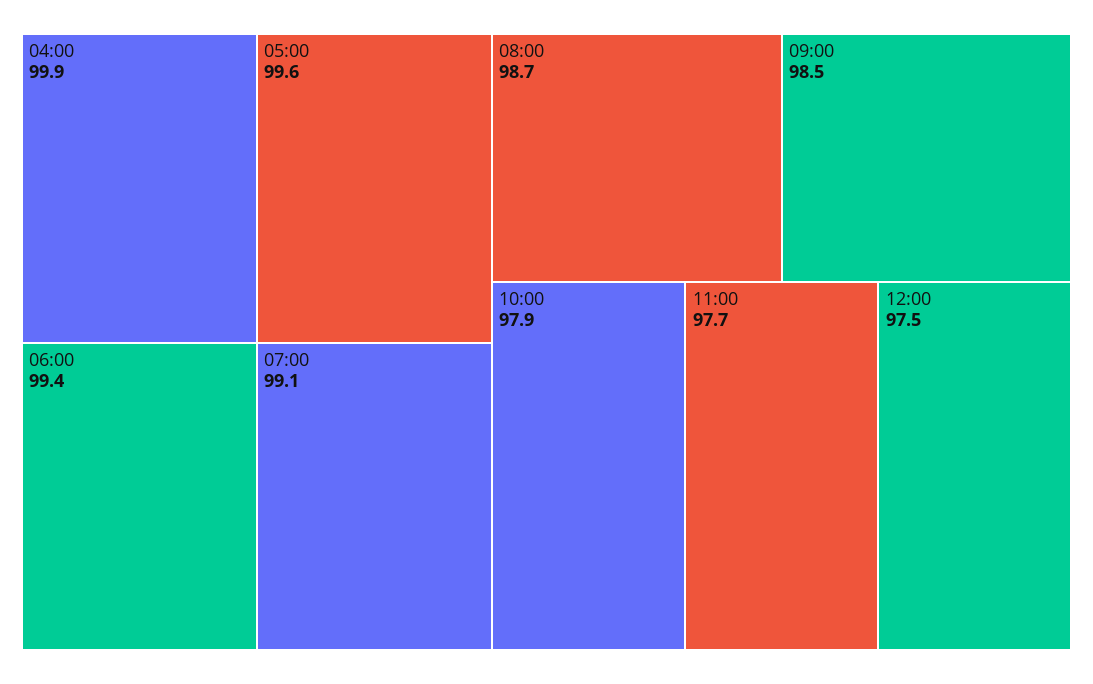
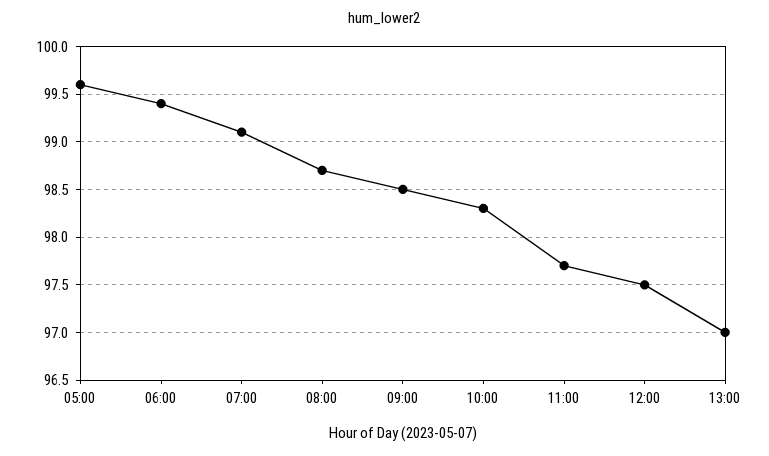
04:00: 99.9 -> none
10:00: 97.9 -> 98.3
13:00: none -> 97

